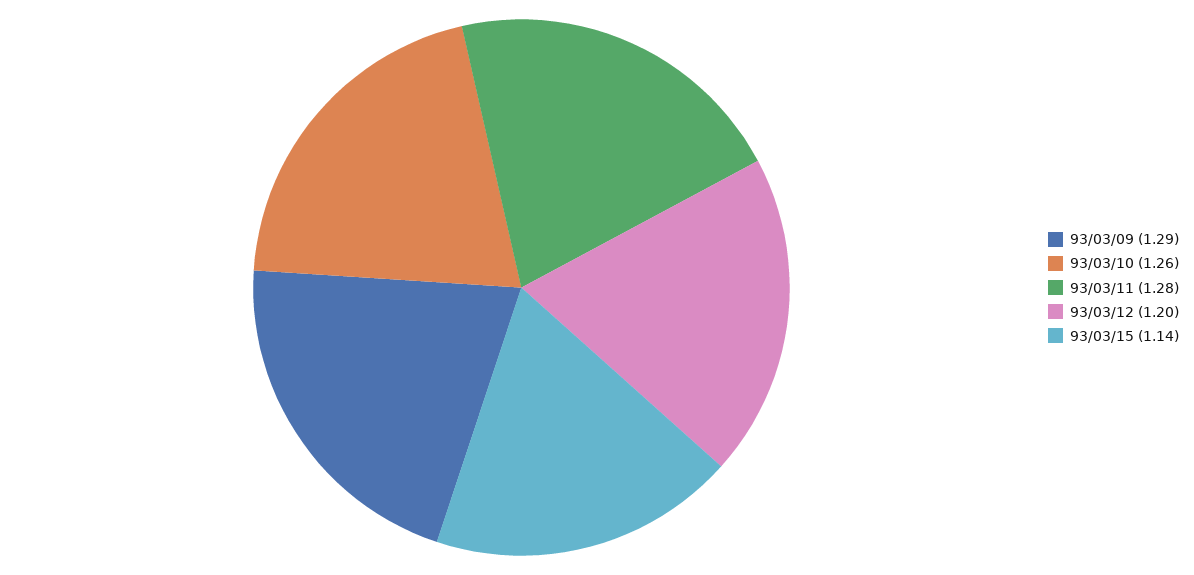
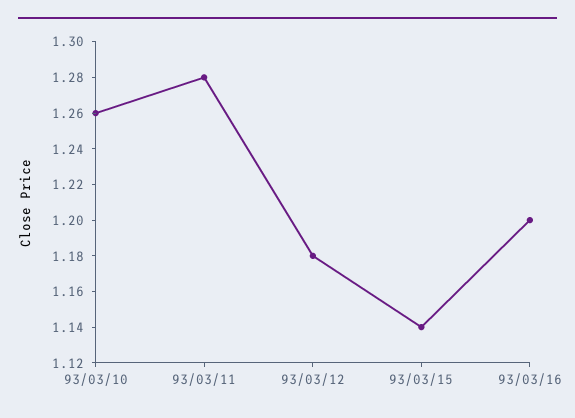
93/03/09: 1.29 -> none
93/03/12: 1.2 -> 1.18
93/03/16: none -> 1.2

